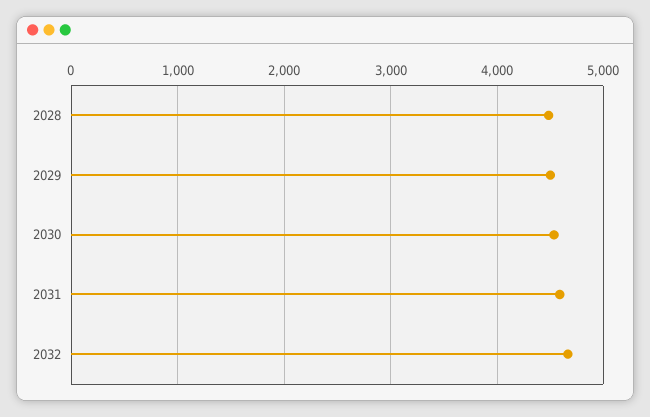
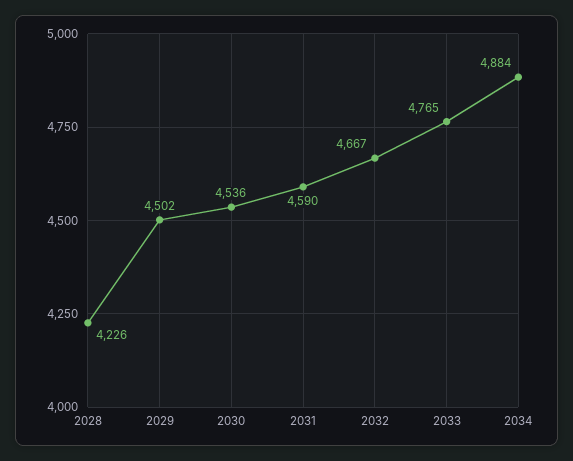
2028: 4500 -> 4226
2033: none -> 4765
2034: none -> 4884

